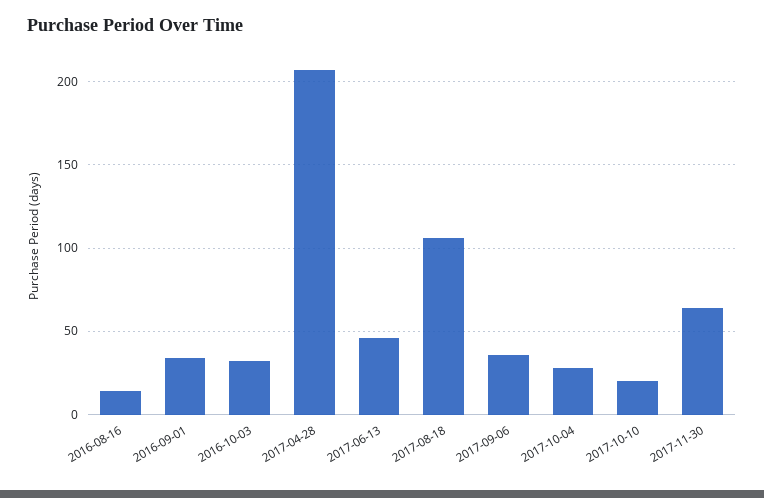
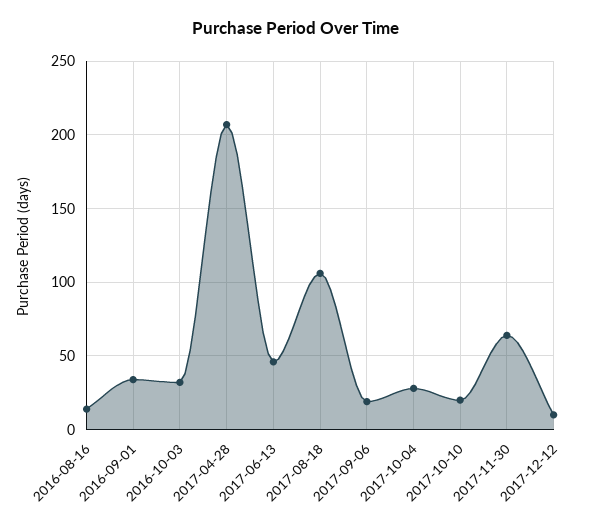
2017-09-06: 35 -> 20
2017-12-12: none -> 10

